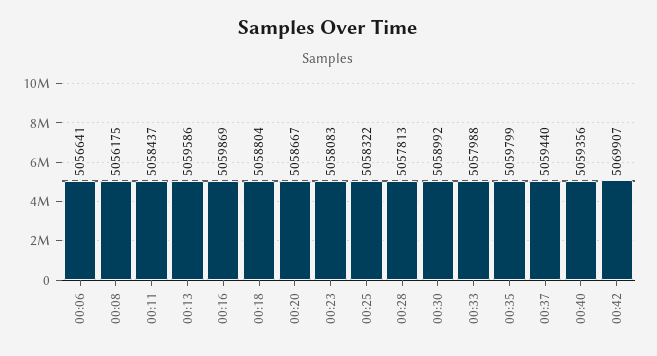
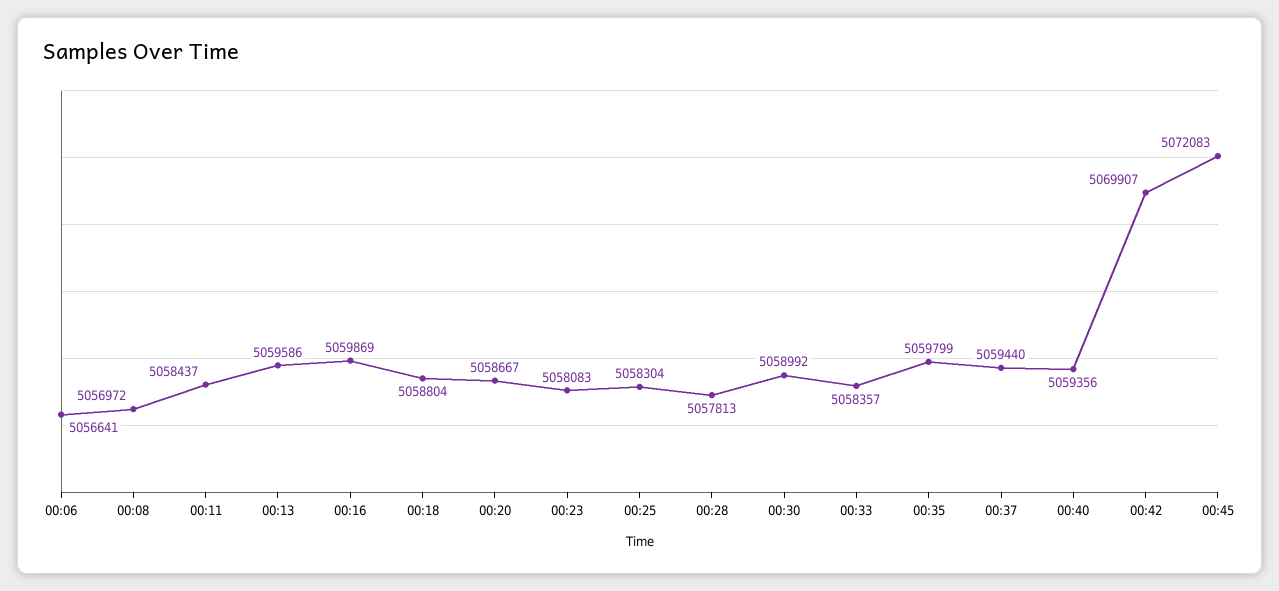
00:08: 5056175 -> 5056972
00:25: 5058322 -> 5058304
00:33: 5057988 -> 5058357
00:45: none -> 5072083

